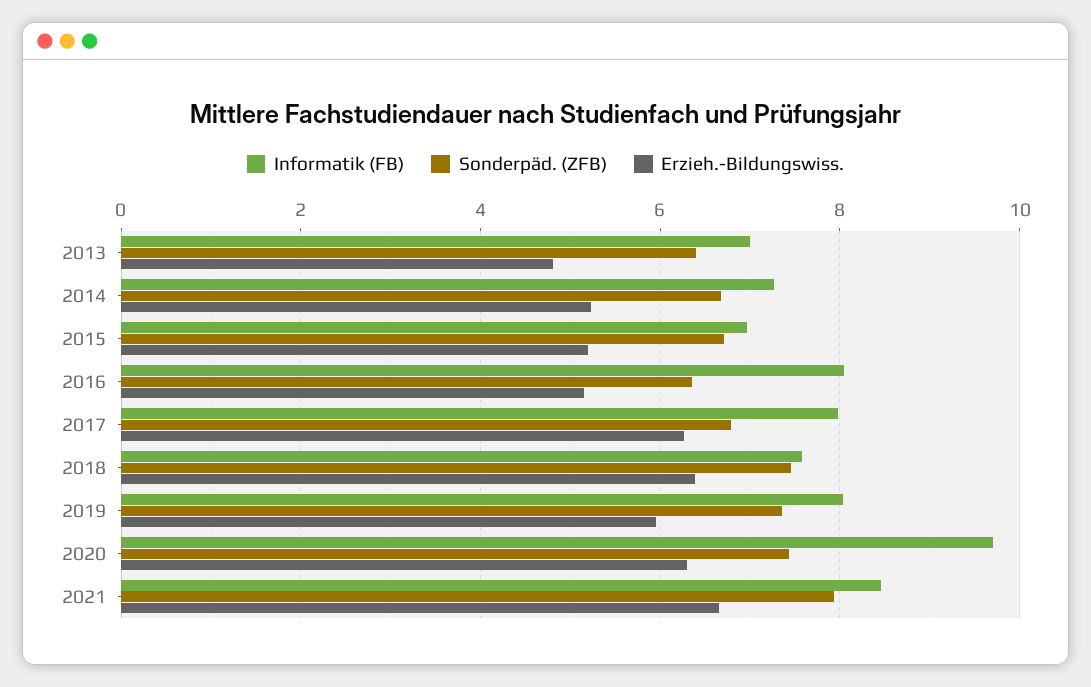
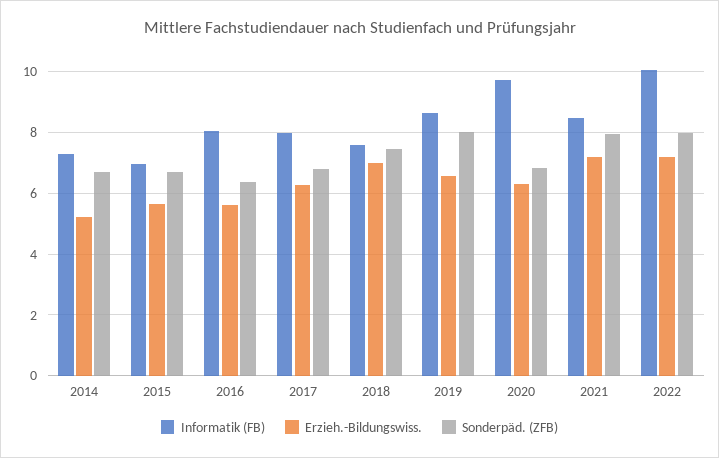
Informatik (FB), 2013: 7 -> none
Sonderpäd. (ZFB), 2013: 6.4 -> none
Erzieh.-Bildungswiss., 2013: 4.8 -> none
Erzieh.-Bildungswiss., 2015: 5.2 -> 5.6
Erzieh.-Bildungswiss., 2016: 5.2 -> 5.6
Erzieh.-Bildungswiss., 2018: 6.4 -> 7
Informatik (FB), 2019: 8 -> 8.6
Sonderpäd. (ZFB), 2019: 7.4 -> 8
Erzieh.-Bildungswiss., 2019: 6 -> 6.6
Sonderpäd. (ZFB), 2020: 7.4 -> 6.8
Erzieh.-Bildungswiss., 2021: 6.6 -> 7.2
Informatik (FB), 2022: none -> 10
Erzieh.-Bildungswiss., 2022: none -> 7.2
Sonderpäd. (ZFB), 2022: none -> 8

